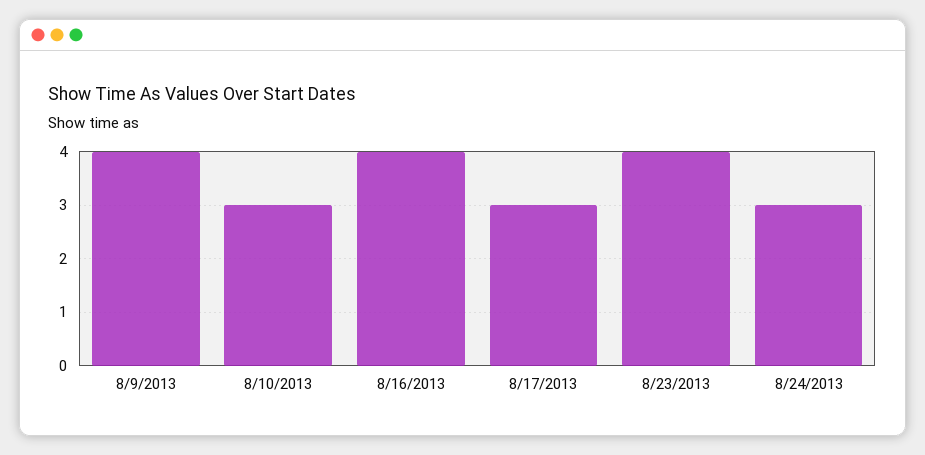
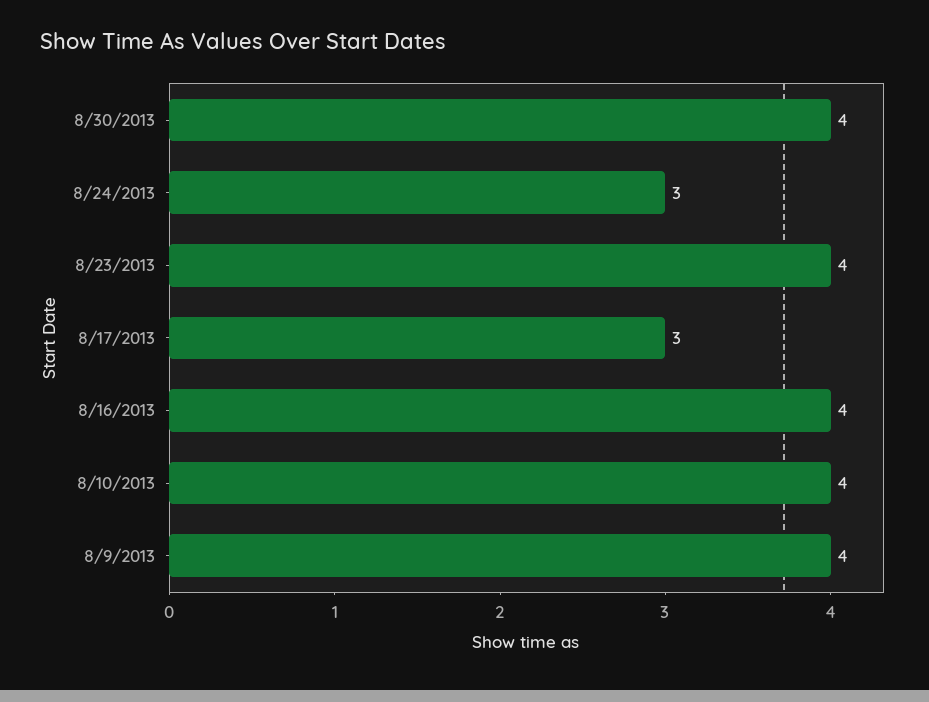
8/10/2013: 3 -> 4
8/30/2013: none -> 4

